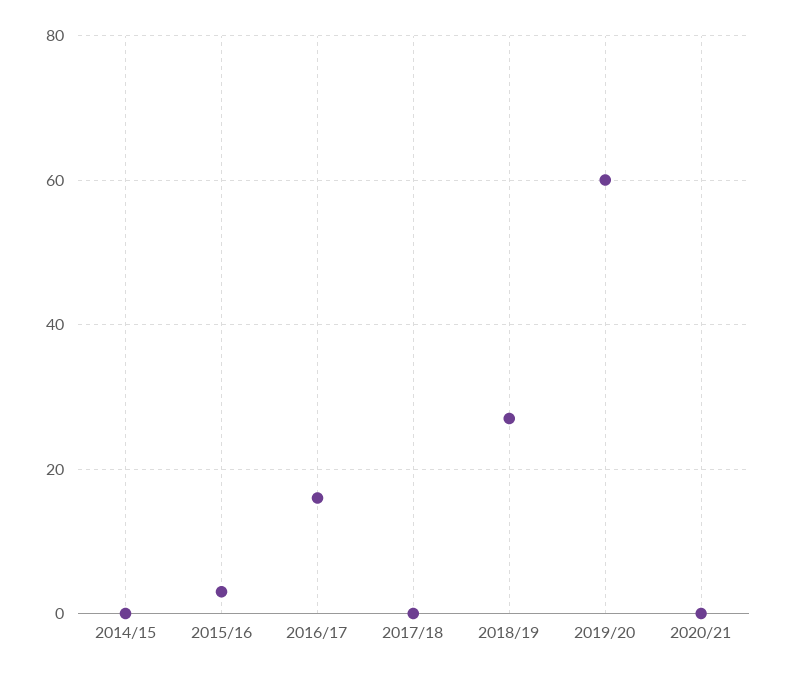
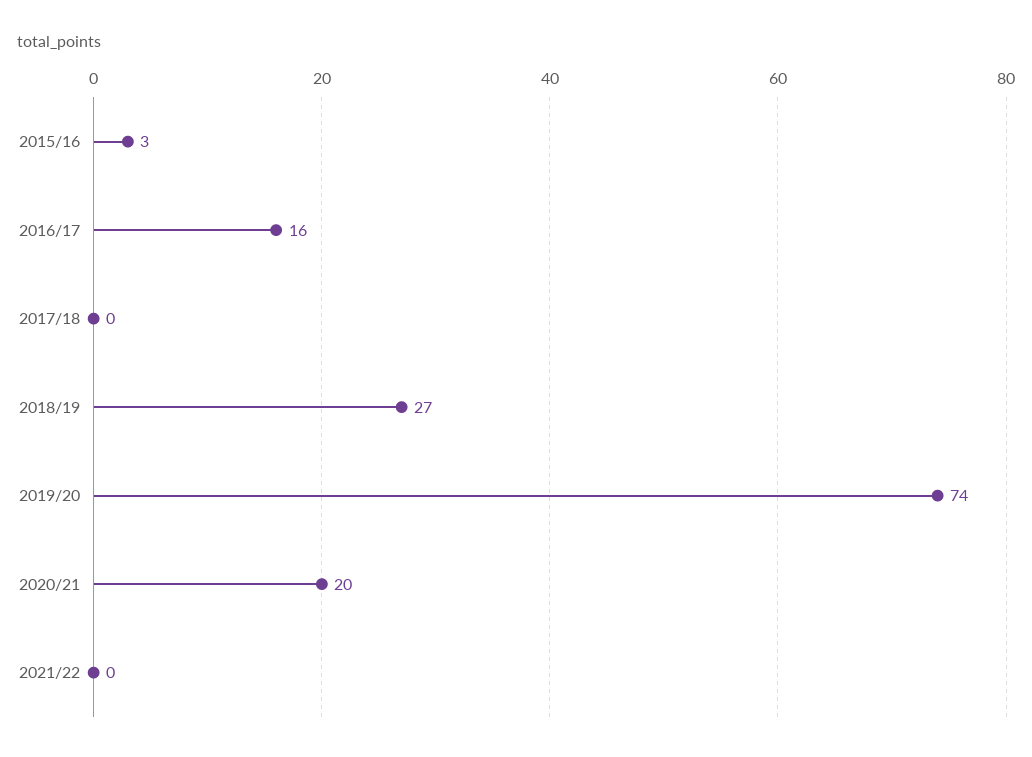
2014/15: 0 -> none
2019/20: 60 -> 74
2020/21: 0 -> 20
2021/22: none -> 0

